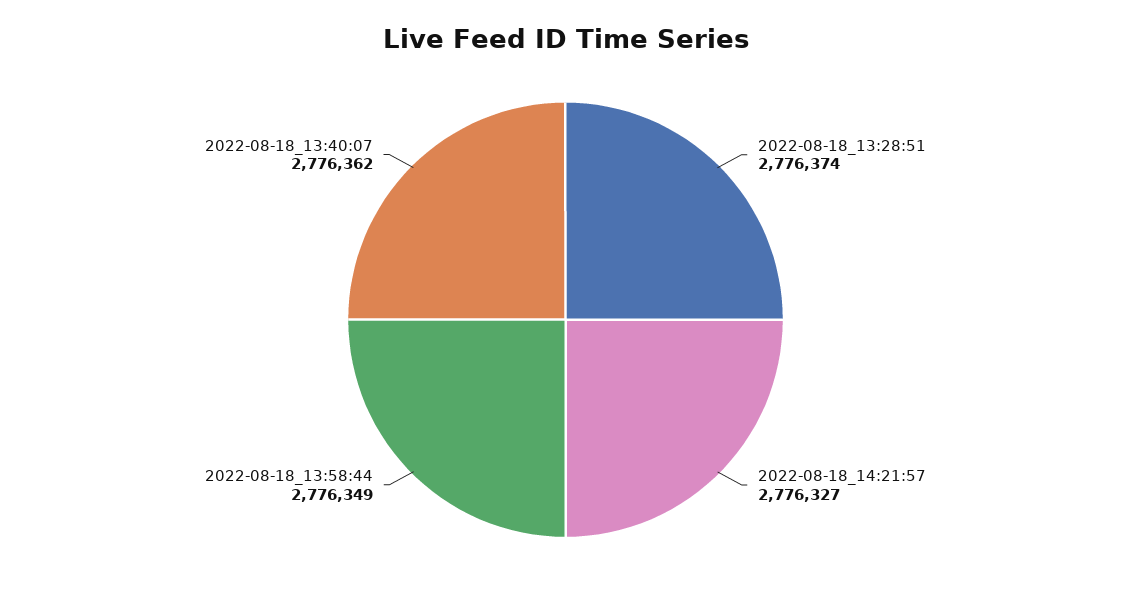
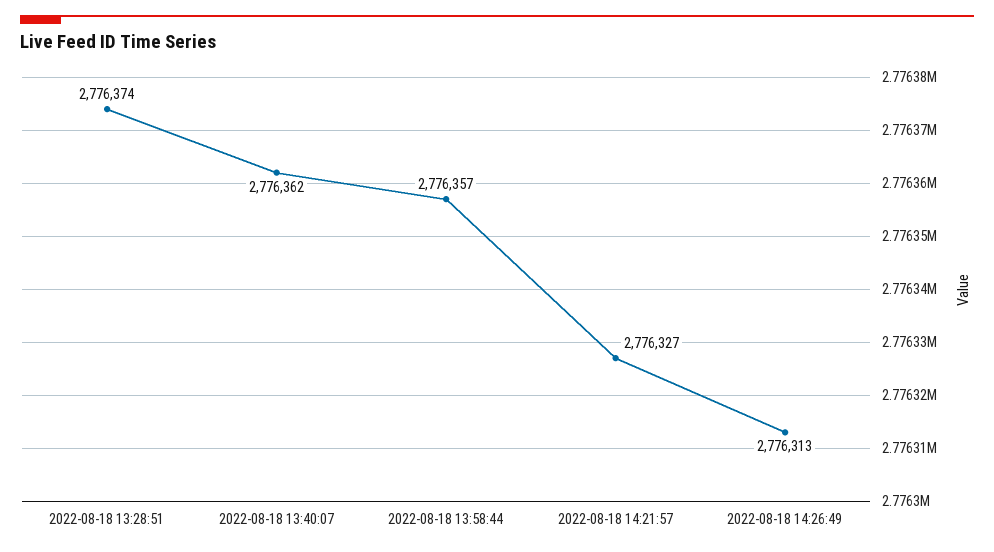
2022-08-18_13:58:44: 2776349 -> 2776357
2022-08-18 14:26:49: none -> 2776313

